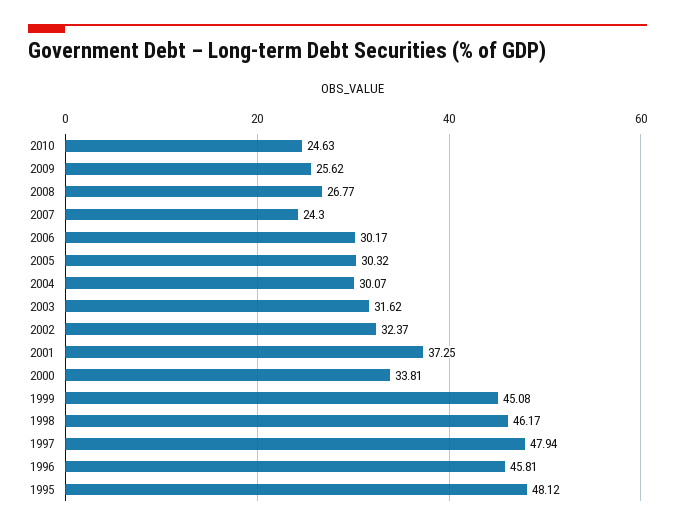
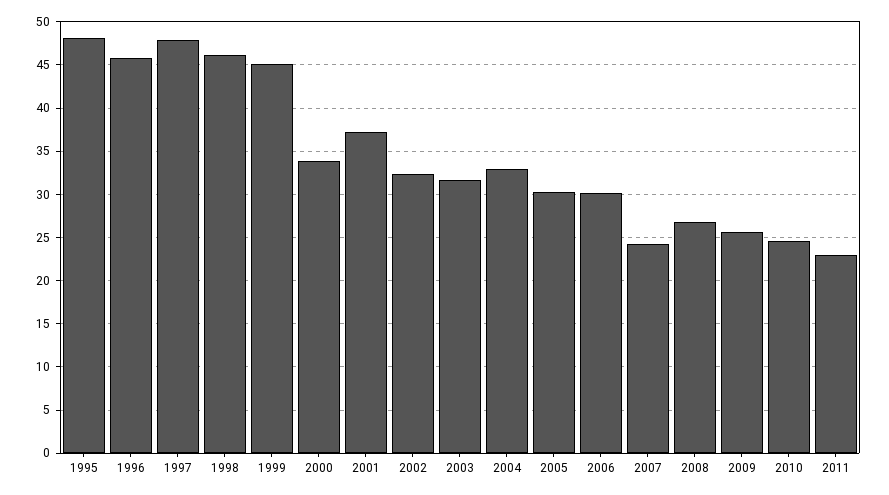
2004: 30.07 -> 33
2011: none -> 23

